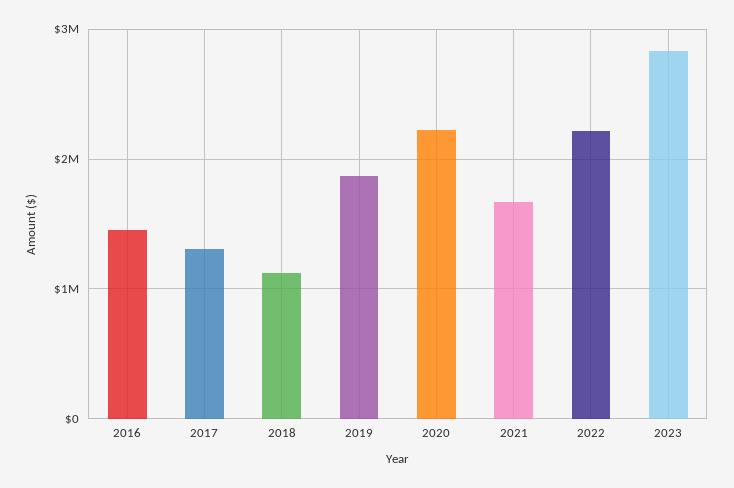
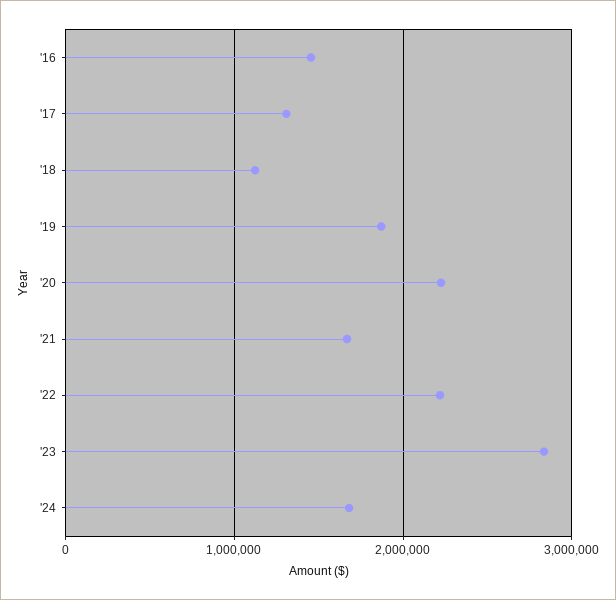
'24: none -> 1700000

